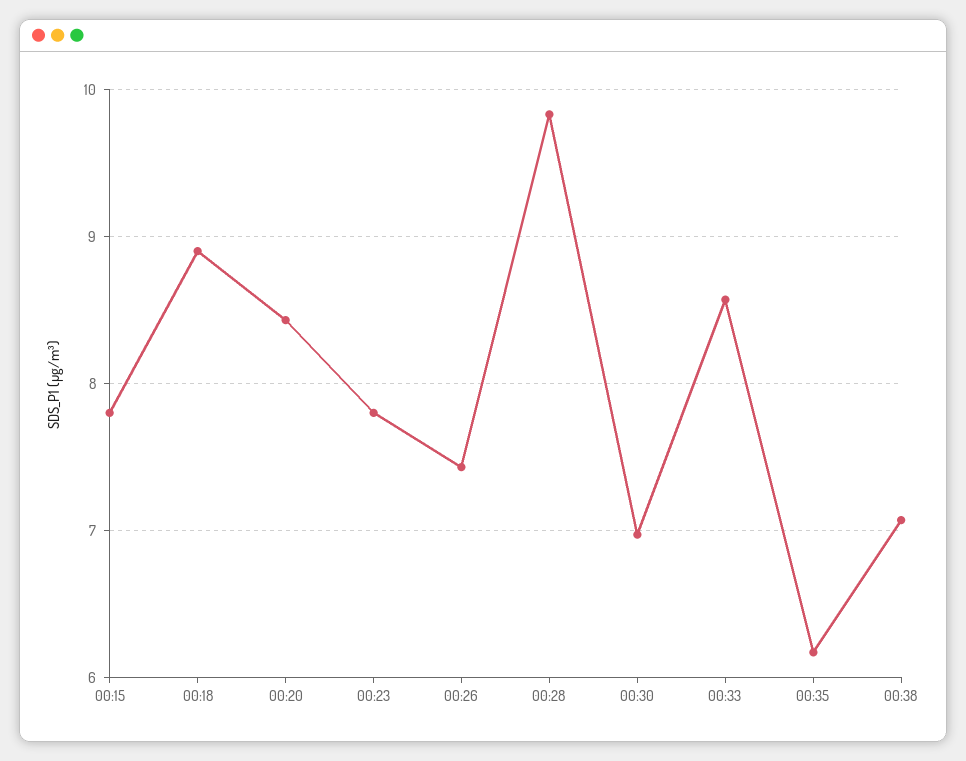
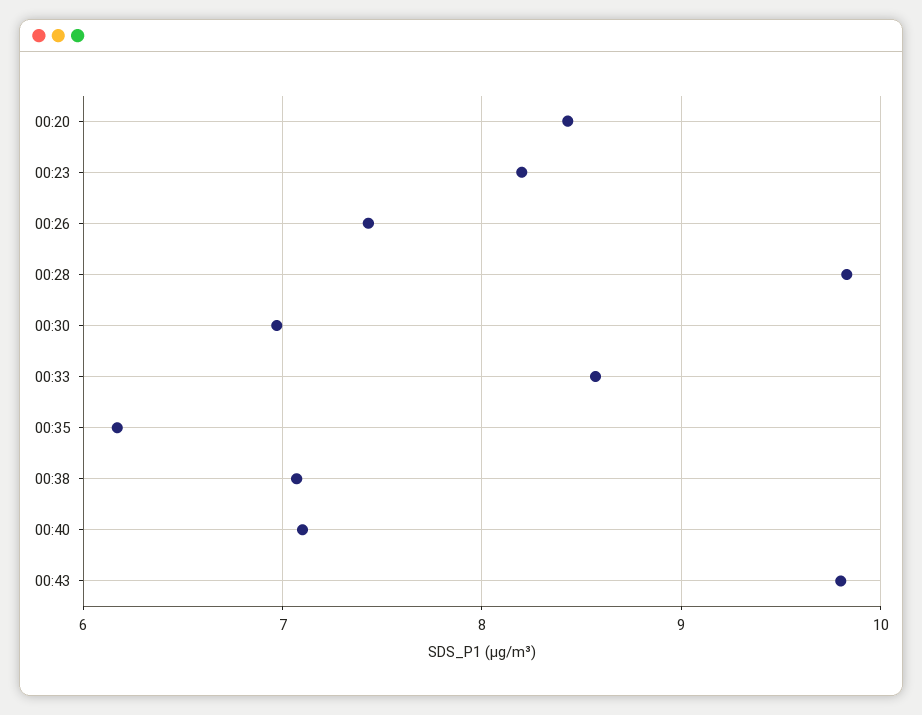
00:15: 7.8 -> none
00:18: 8.9 -> none
00:23: 7.8 -> 8.2
00:40: none -> 7.1
00:43: none -> 9.8

